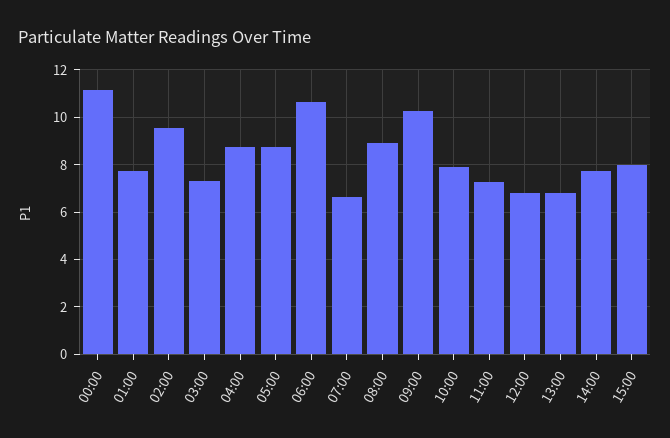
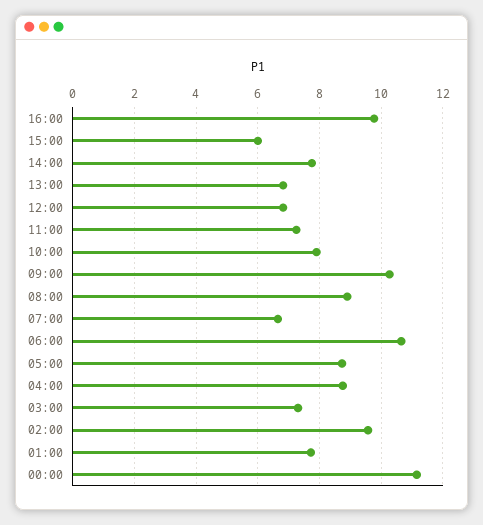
15:00: 8 -> 6
16:00: none -> 9.8

